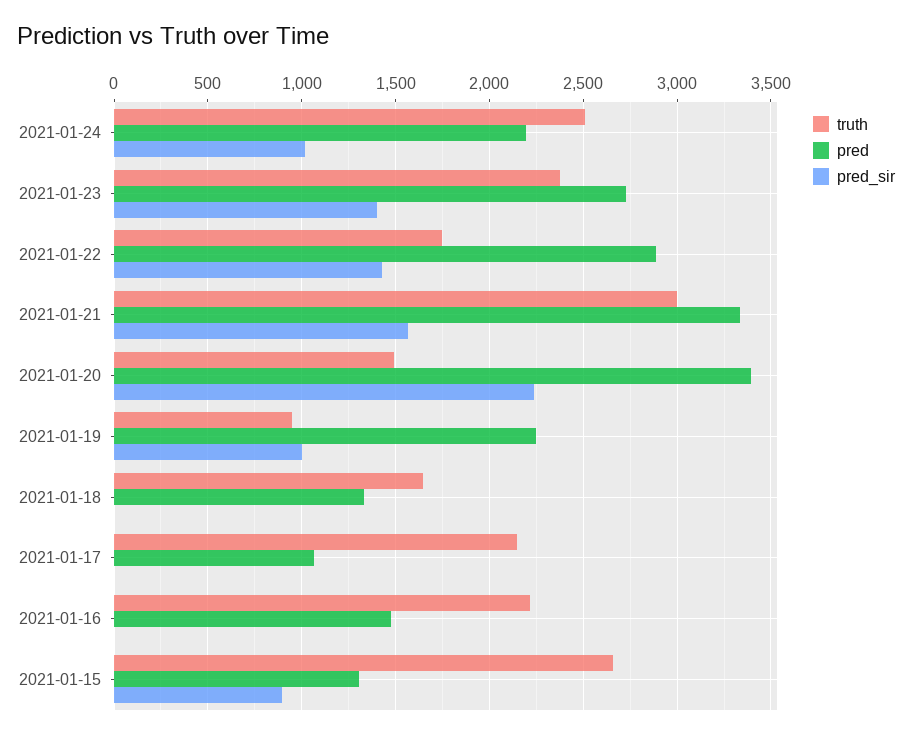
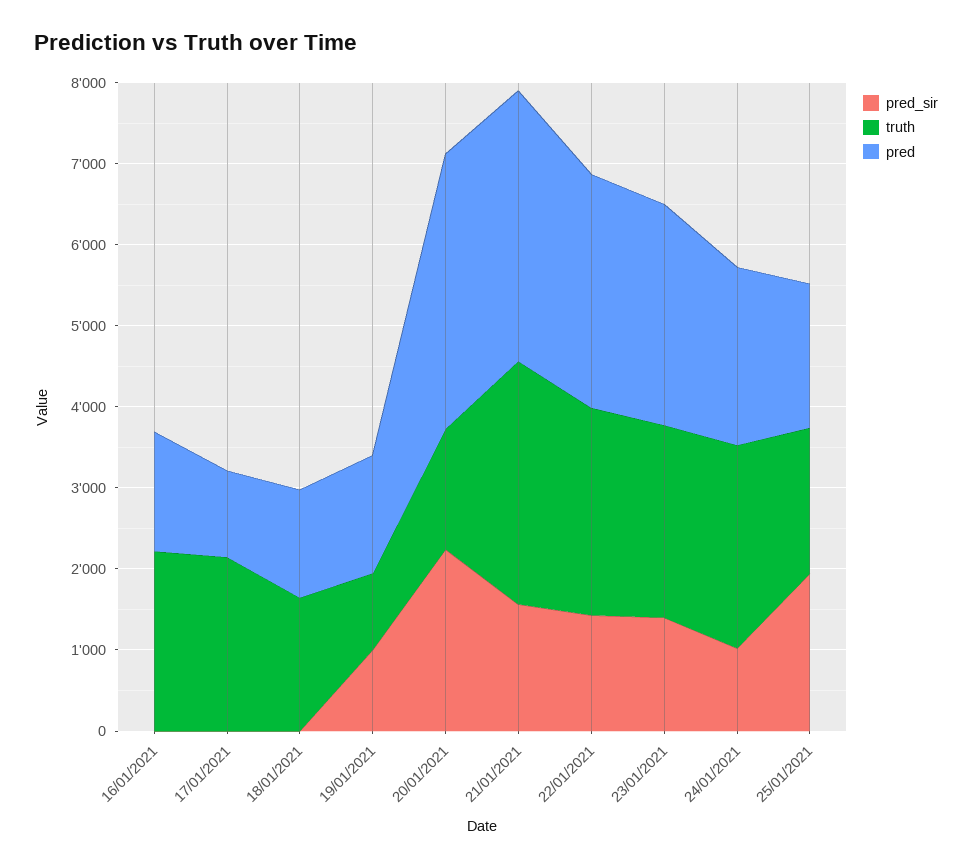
truth, 2021-01-22: 1750 -> 2600
pred, 2021-01-19: 2250 -> 1400
truth, 2021-01-15: 2650 -> none
pred, 2021-01-15: 1300 -> none
pred_sir, 2021-01-15: 900 -> none
pred_sir, 25/01/2021: none -> 2000
truth, 25/01/2021: none -> 1800
pred, 25/01/2021: none -> 1800

